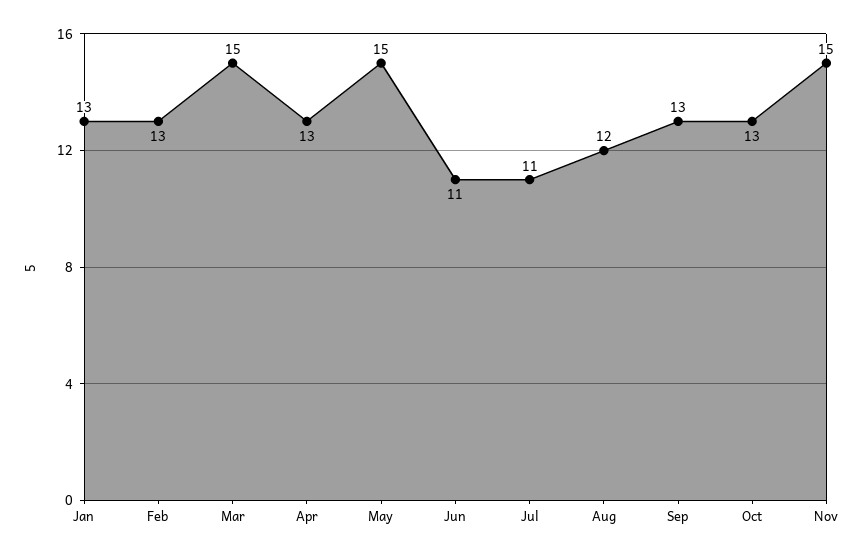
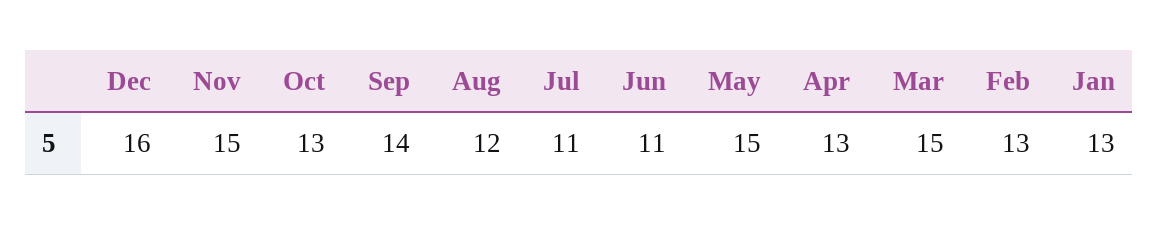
Sep: 13 -> 14
Dec: none -> 16

